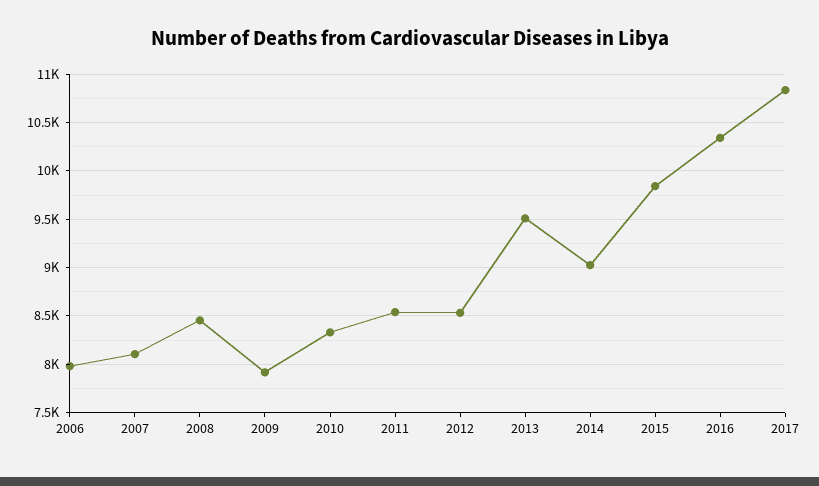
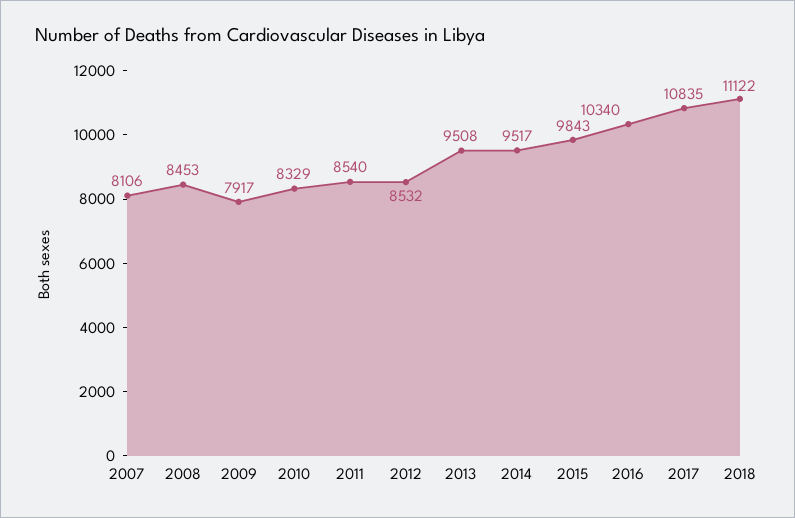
2006: 8000 -> none
2014: 9000 -> 9517
2018: none -> 11122

